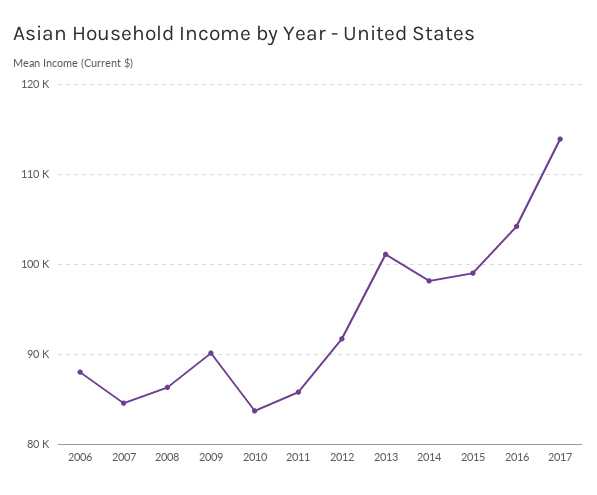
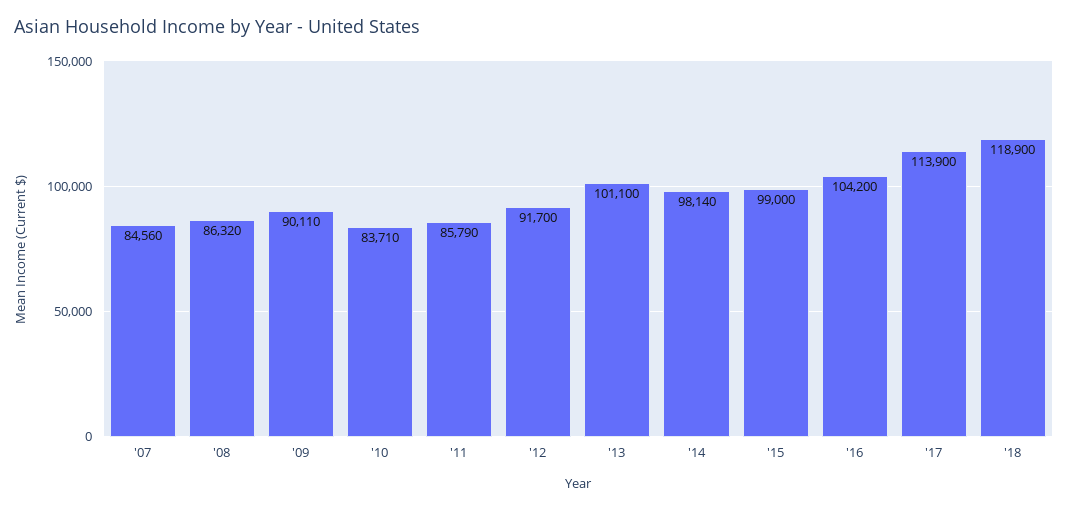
2006: 88000 -> none
'18: none -> 118900

